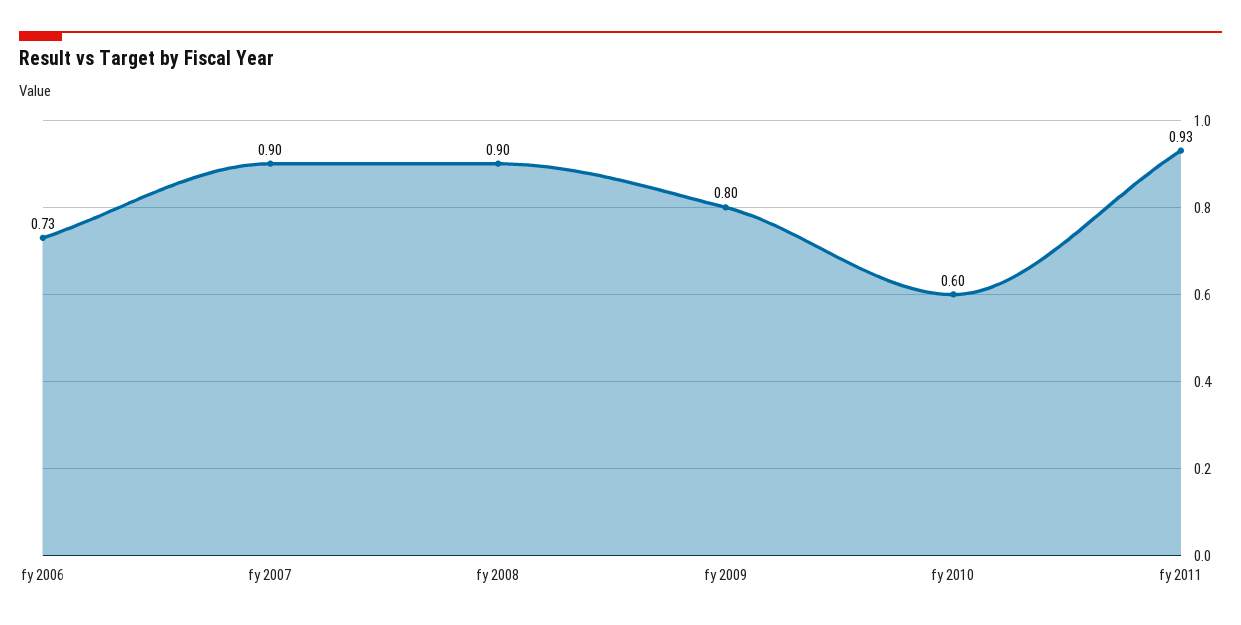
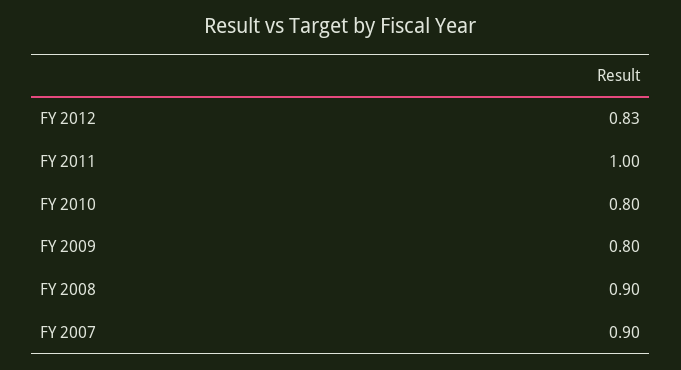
fy 2006: 0.73 -> none
fy 2010: 0.6 -> 0.8
fy 2011: 0.93 -> 1
FY 2012: none -> 0.83

